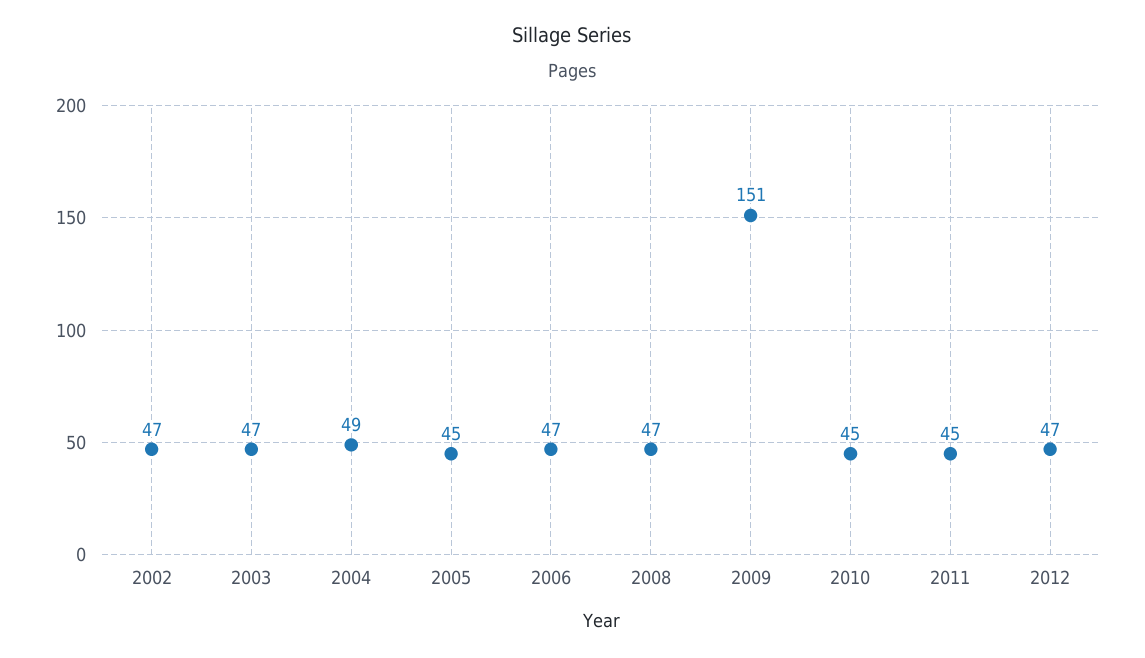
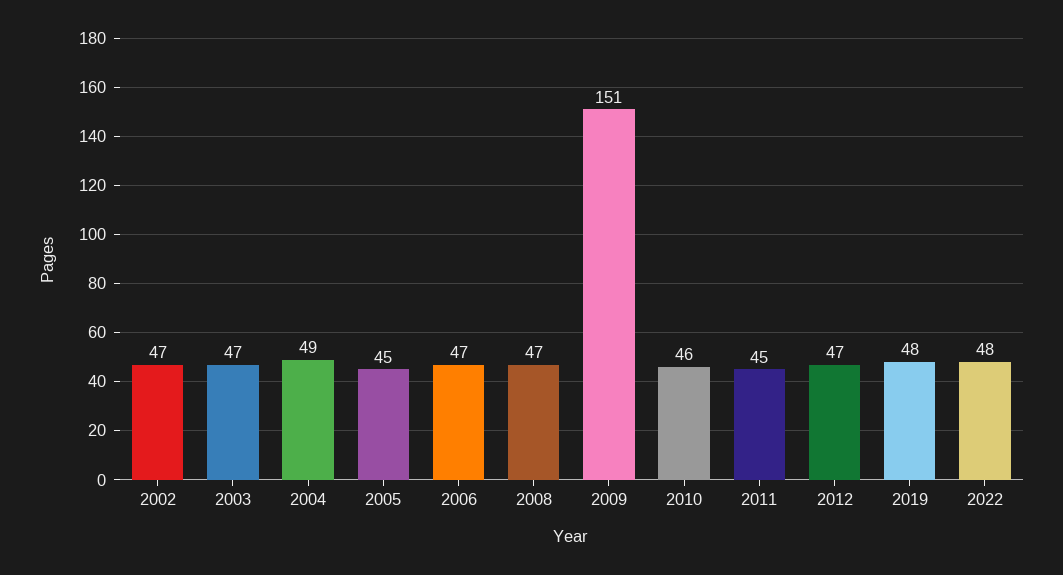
2010: 45 -> 46
2019: none -> 48
2022: none -> 48

